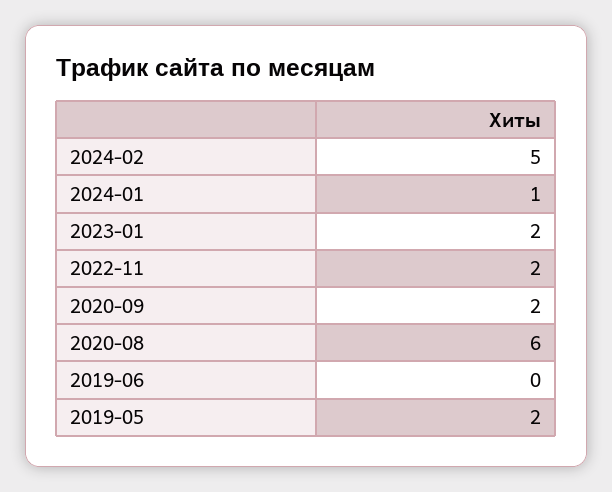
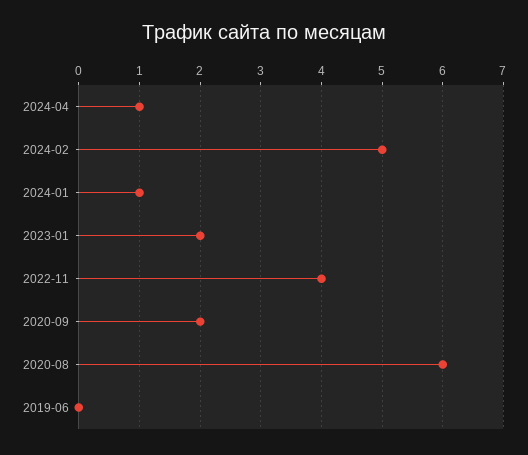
2022-11: 2 -> 4
2019-05: 2 -> none
2024-04: none -> 1

